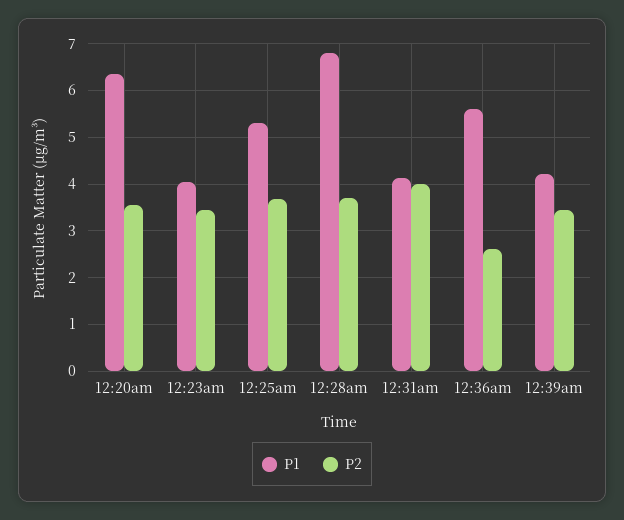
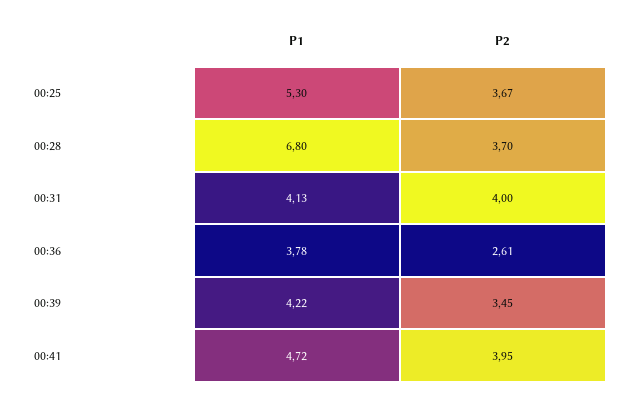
P1, 12:20am: 6.4 -> none
P2, 12:20am: 3.6 -> none
P1, 12:23am: 4 -> none
P2, 12:23am: 3.4 -> none
P1, 12:36am: 5.6 -> 3.78
P1, 00:41: none -> 4.72
P2, 00:41: none -> 3.95

